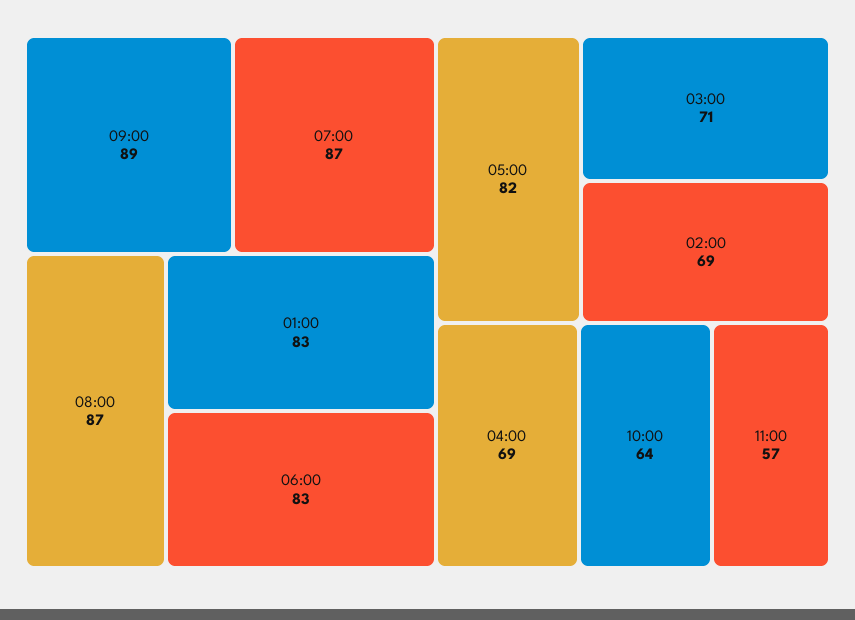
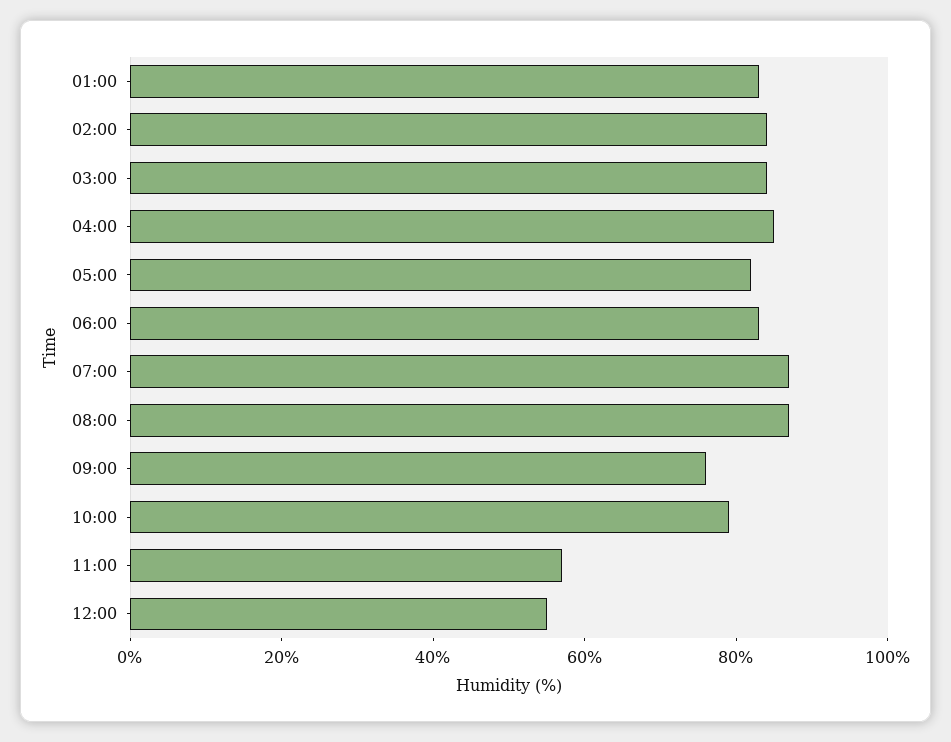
09:00: 89 -> 75
03:00: 71 -> 85
02:00: 69 -> 85
04:00: 69 -> 85
10:00: 64 -> 80
12:00: none -> 55

